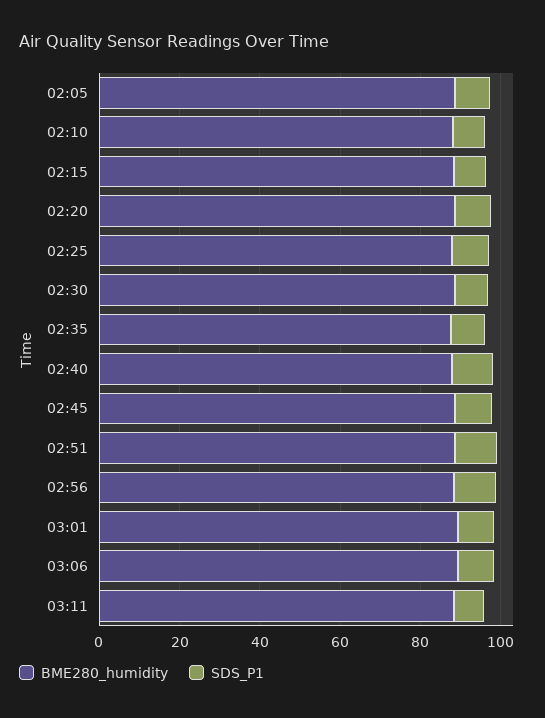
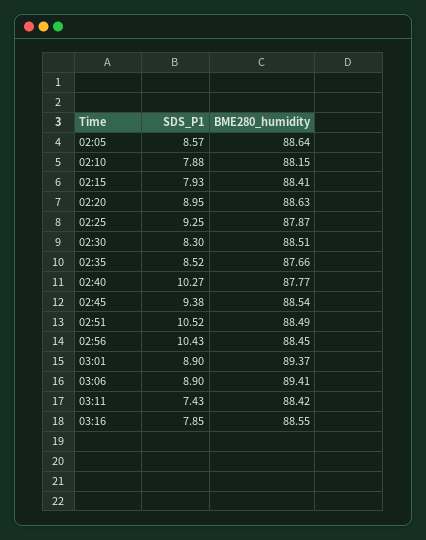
SDS_P1, 03:16: none -> 7.85
BME280_humidity, 03:16: none -> 88.55

